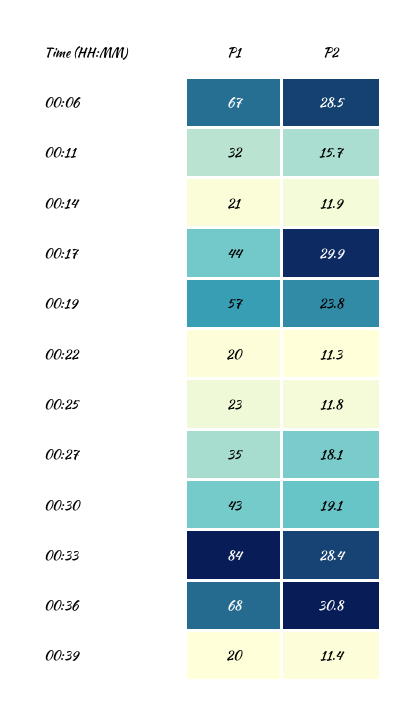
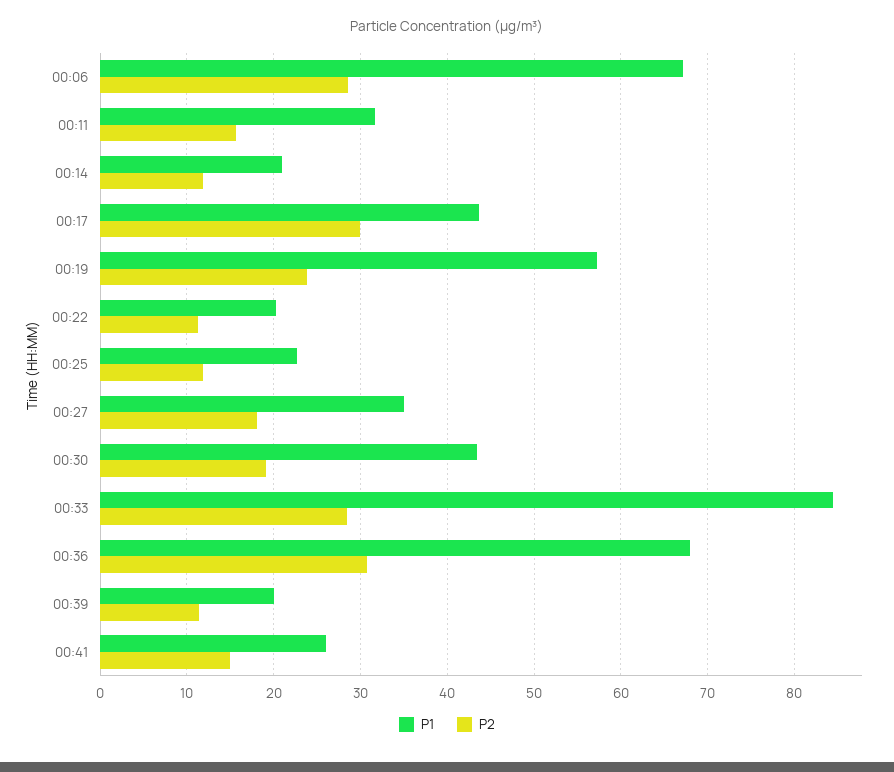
P1, 00:41: none -> 26
P2, 00:41: none -> 15

